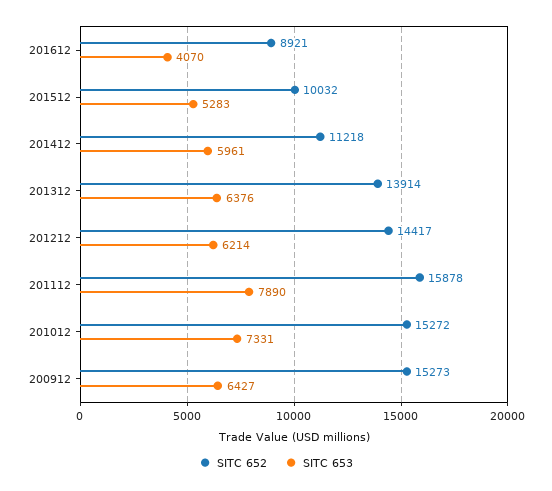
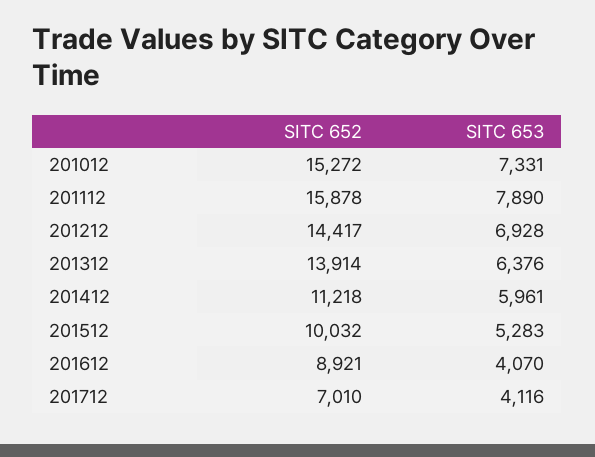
SITC 653, 201212: 6214 -> 6928
SITC 652, 200912: 15273 -> none
SITC 653, 200912: 6427 -> none
SITC 652, 201712: none -> 7010
SITC 653, 201712: none -> 4116

